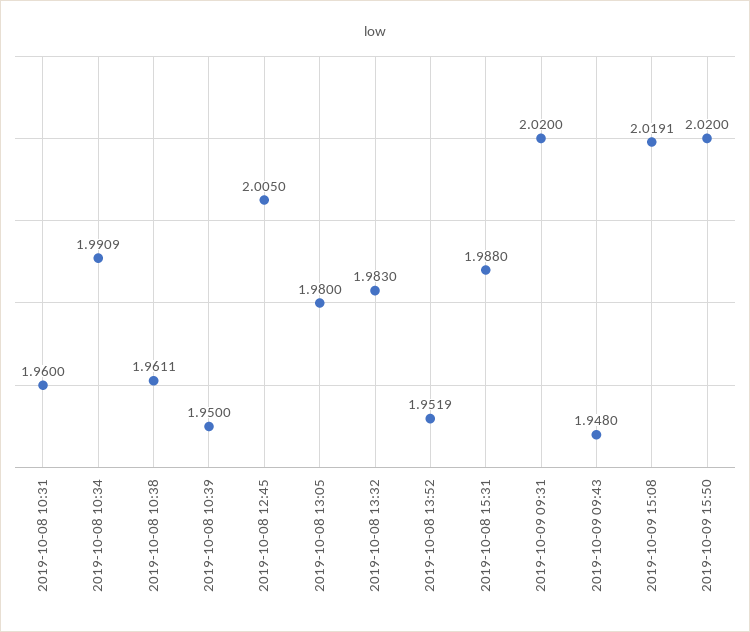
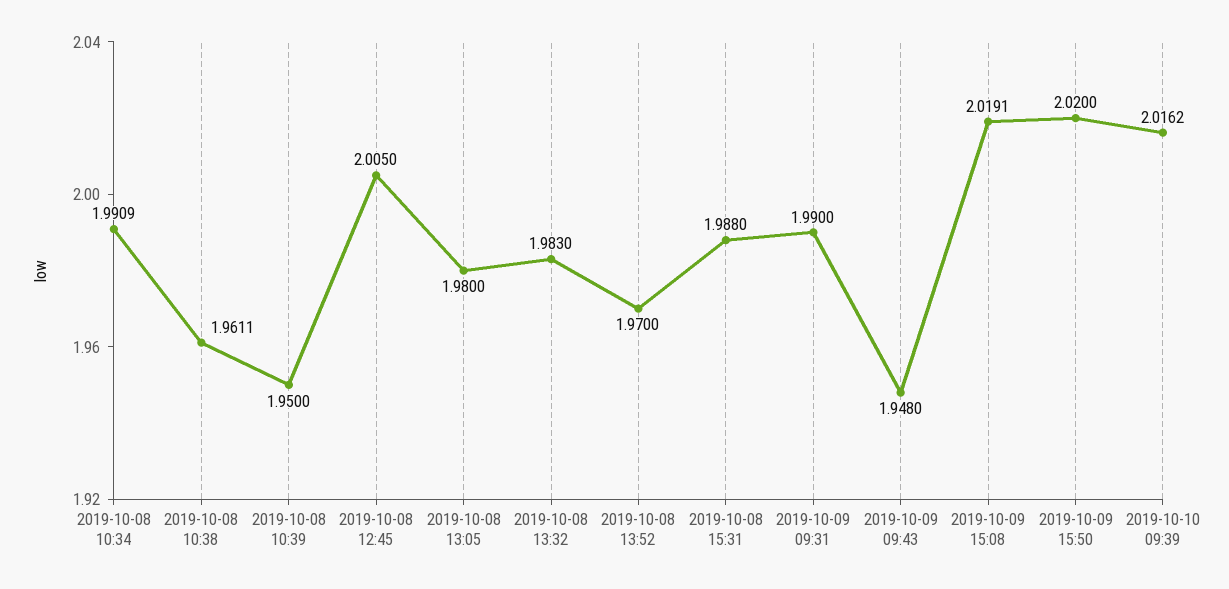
2019-10-08 10:31: 1.96 -> none
2019-10-08 13:52: 1.9519 -> 1.97
2019-10-09 09:31: 2.02 -> 1.99
2019-10-10 09:39: none -> 2.0162

